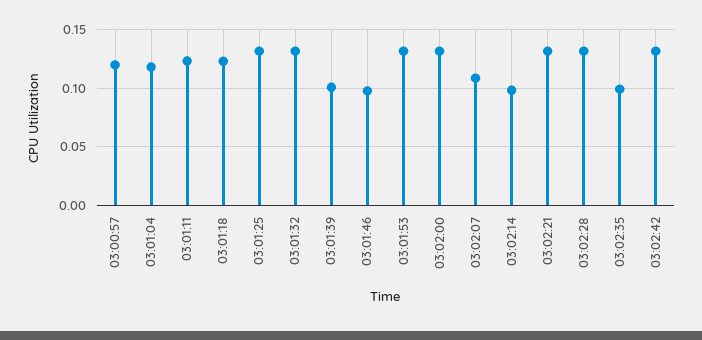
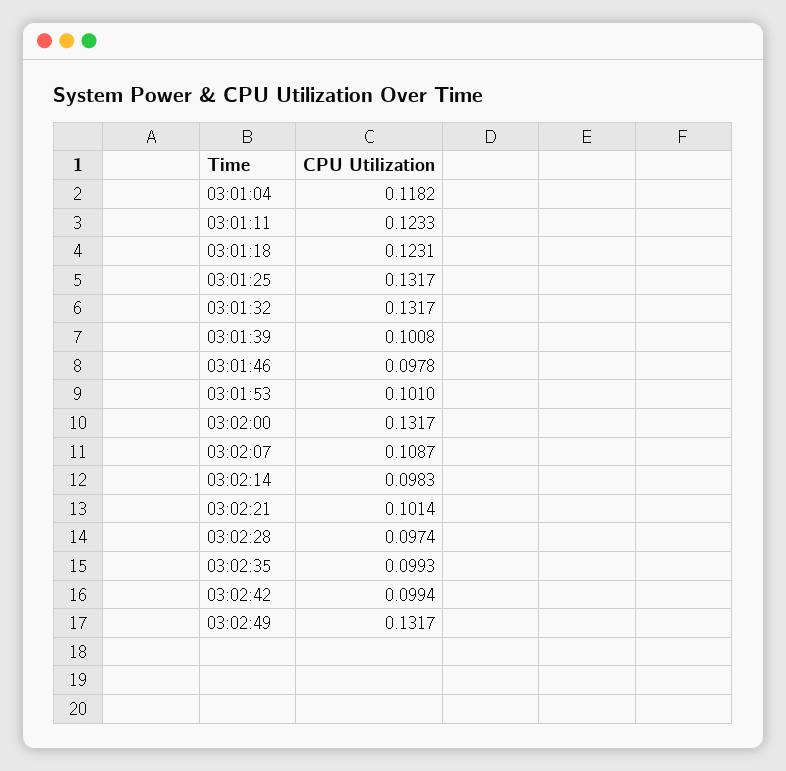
03:00:57: 0.12 -> none
03:01:53: 0.13 -> 0.101
03:02:21: 0.13 -> 0.1014
03:02:28: 0.13 -> 0.0974
03:02:42: 0.13 -> 0.0994
03:02:49: none -> 0.1317

